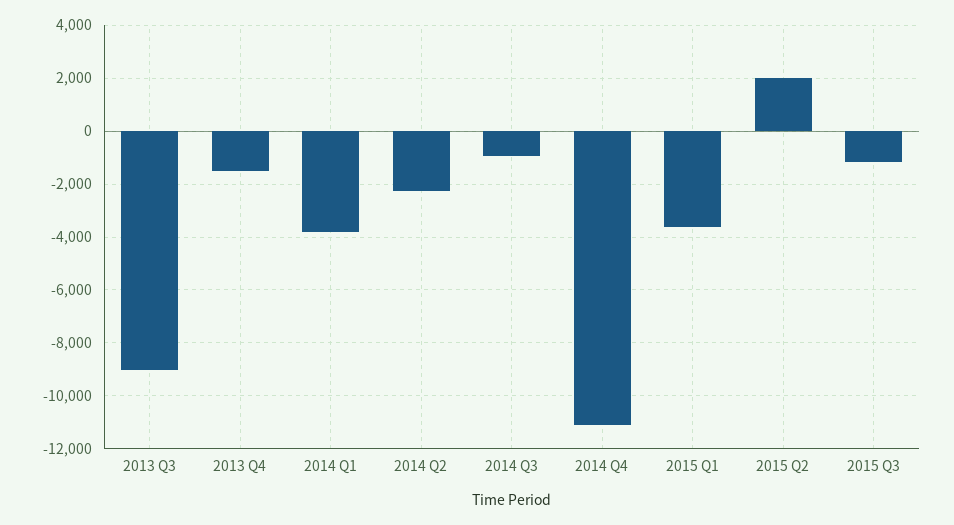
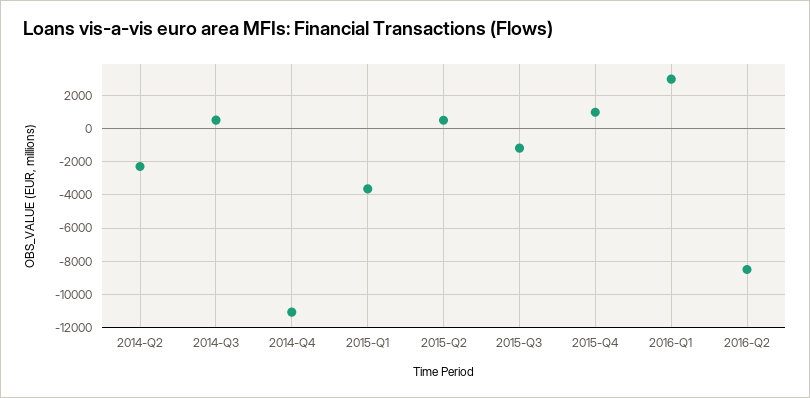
2013 Q3: -9000 -> none
2013 Q4: -1500 -> none
2014 Q1: -3750 -> none
2014 Q3: -1000 -> 500
2015 Q2: 2000 -> 500
2015-Q4: none -> 1000
2016-Q1: none -> 3000
2016-Q2: none -> -8500

